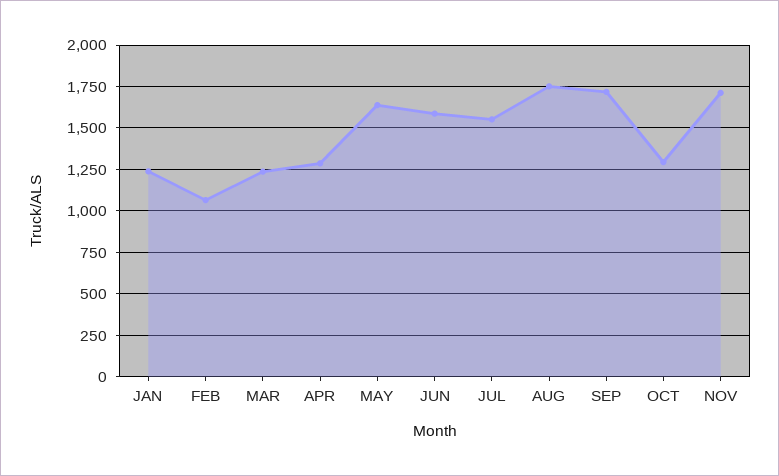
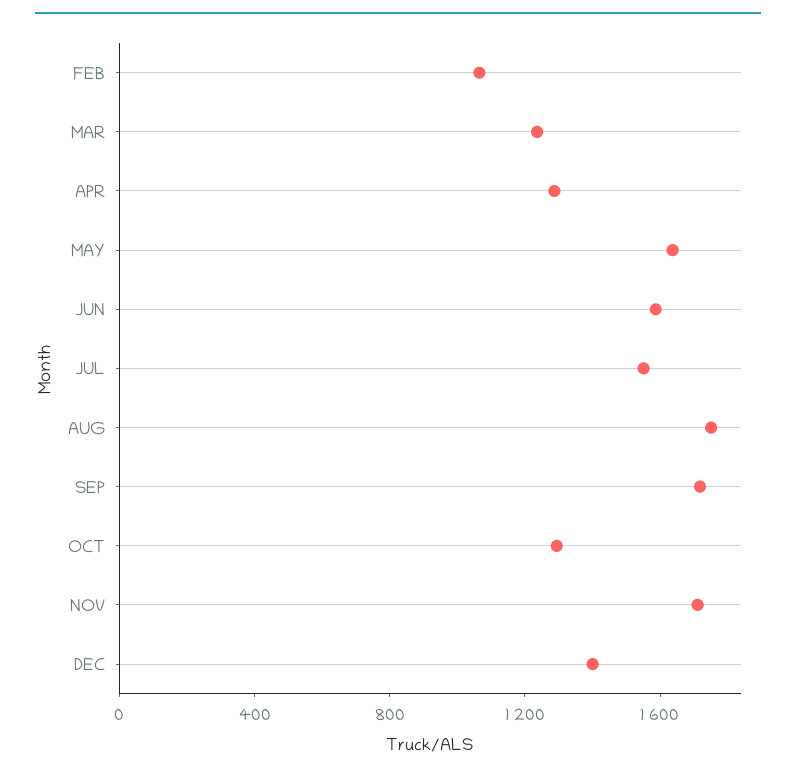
JAN: 1250 -> none
DEC: none -> 1400

